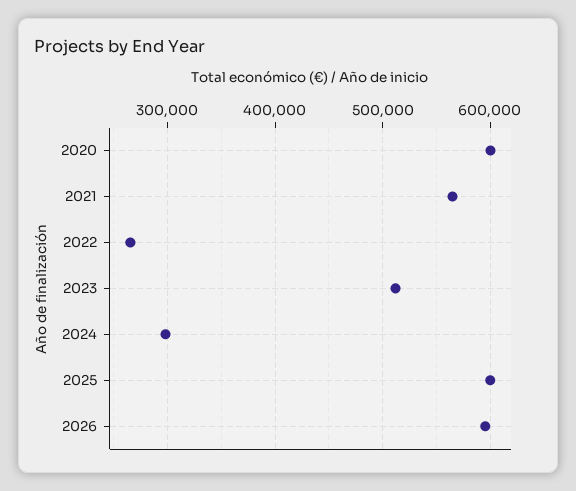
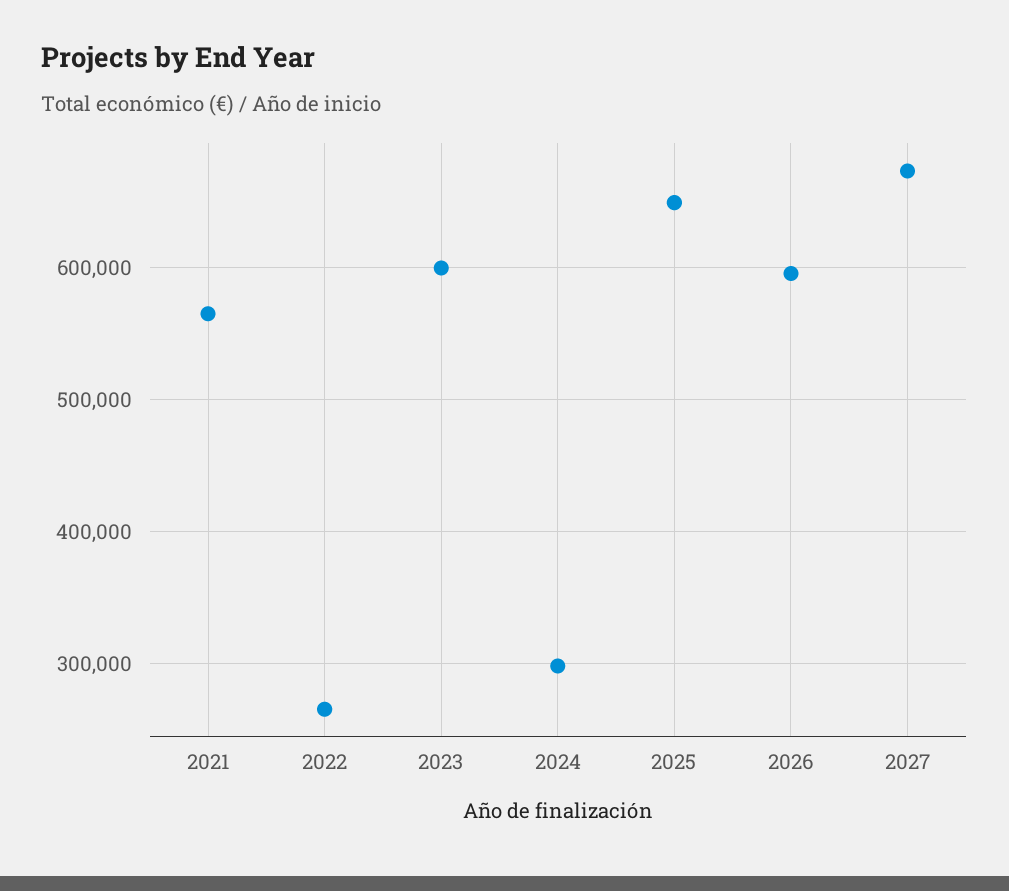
2020: 600000 -> none
2023: 510000 -> 600000
2025: 600000 -> 650000
2027: none -> 670000

